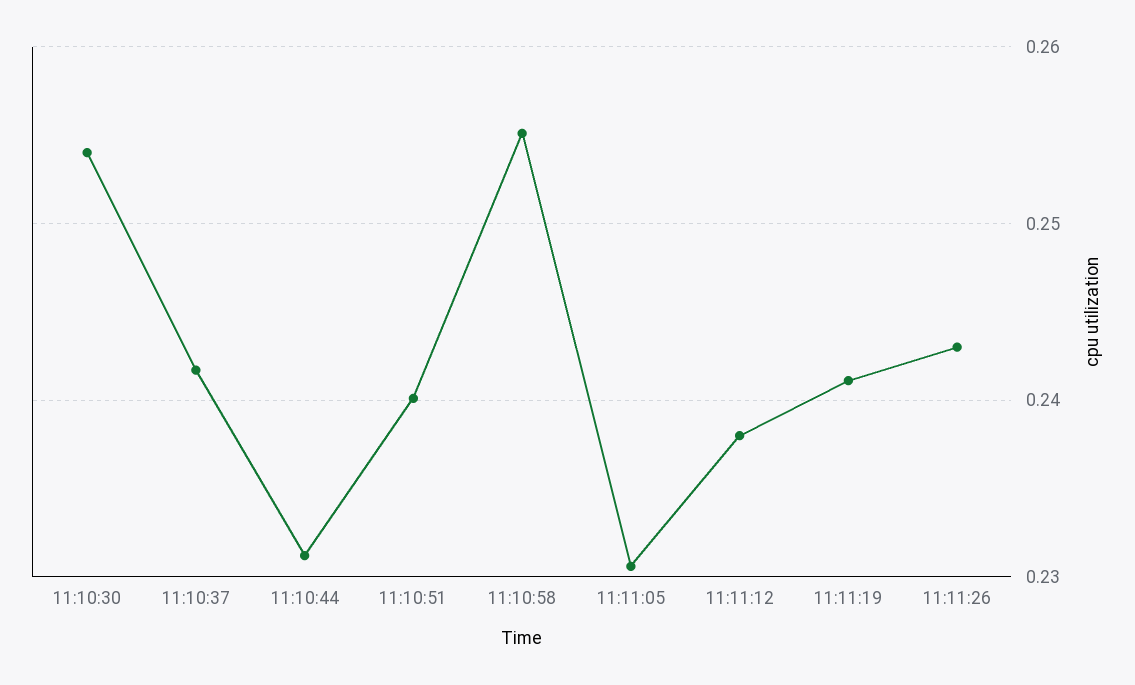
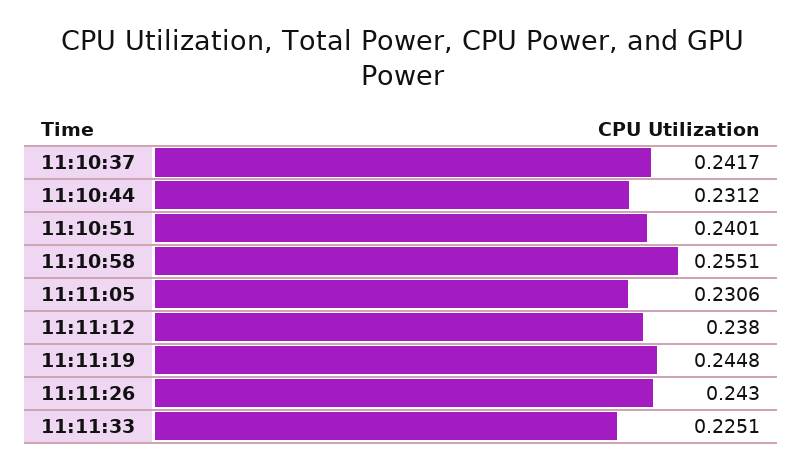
11:10:30: 0.254 -> none
11:11:19: 0.241 -> 0.2448
11:11:33: none -> 0.2251

